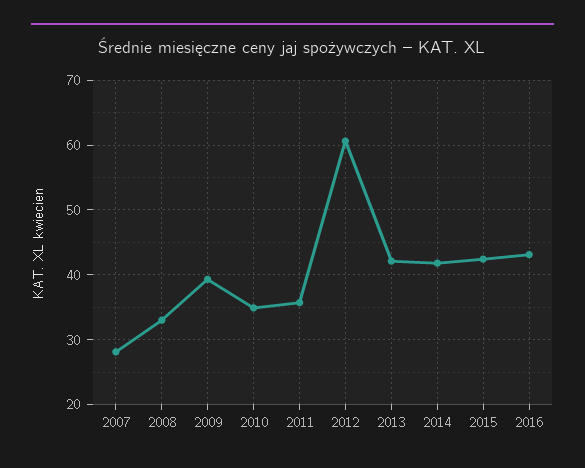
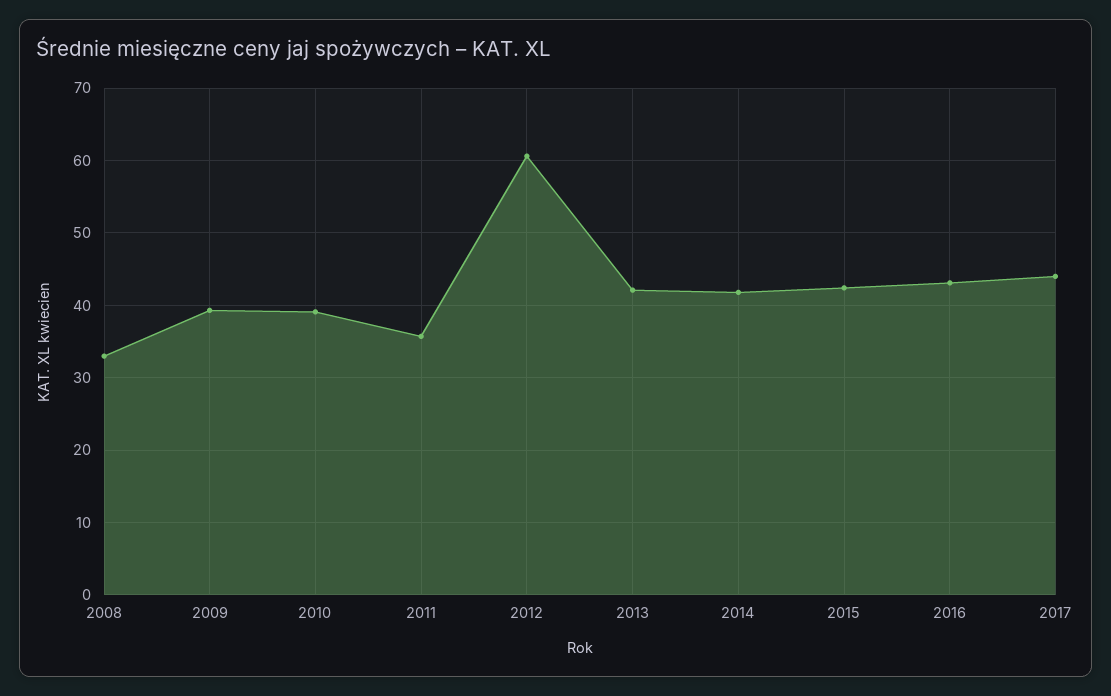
2007: 28 -> none
2010: 35 -> 39
2017: none -> 44

